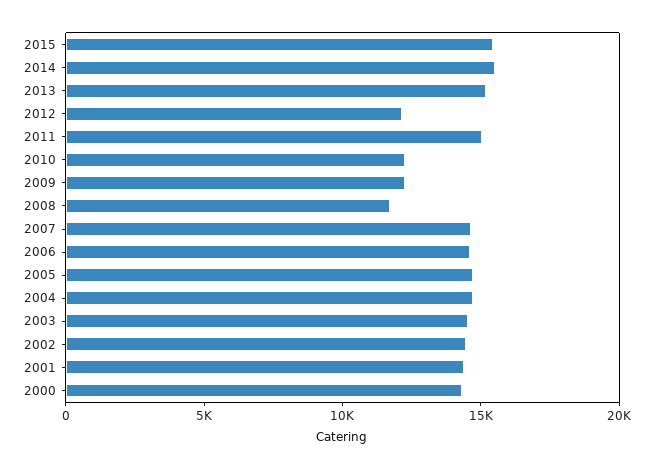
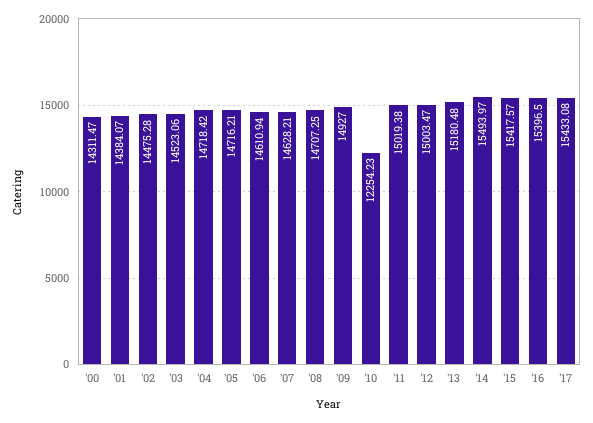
2012: 12000 -> 15003.47
2009: 12000 -> 14927
2008: 12000 -> 14707.25
'16: none -> 15396.5
'17: none -> 15433.08

